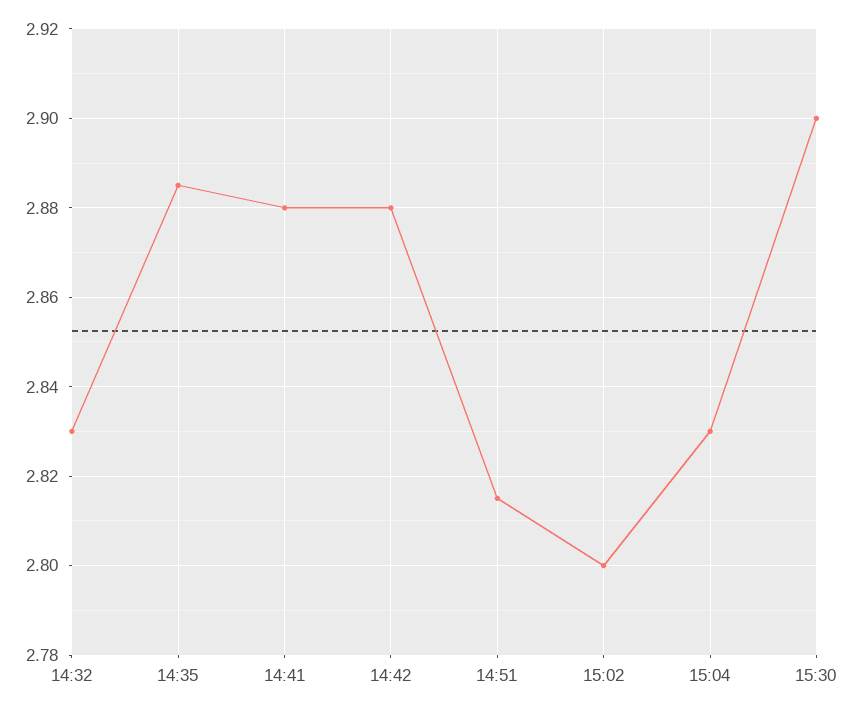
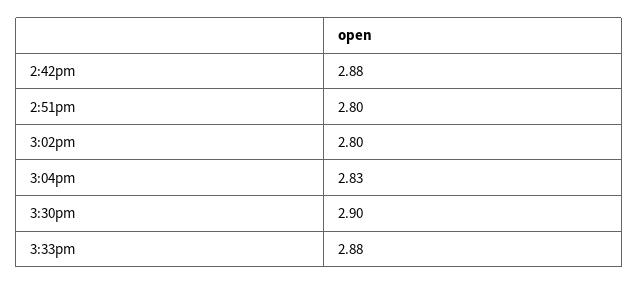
14:32: 2.83 -> none
14:35: 2.885 -> none
14:41: 2.88 -> none
14:51: 2.815 -> 2.8
3:33pm: none -> 2.88

